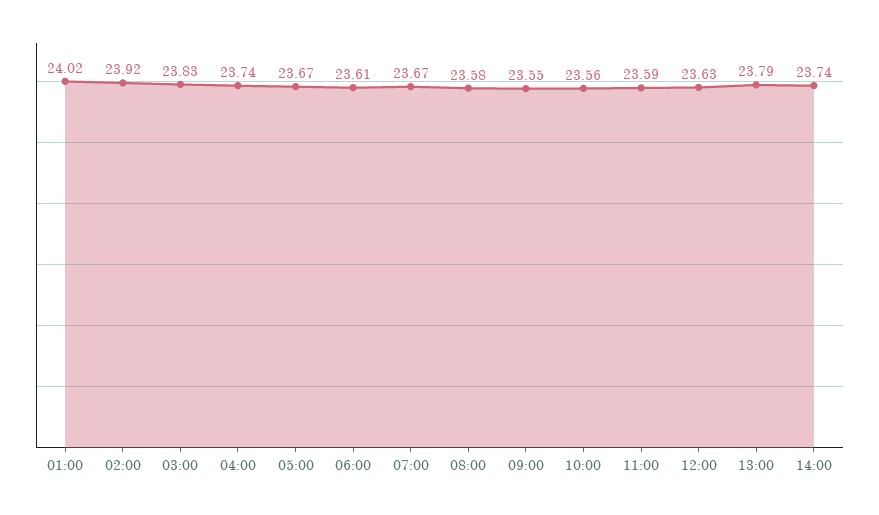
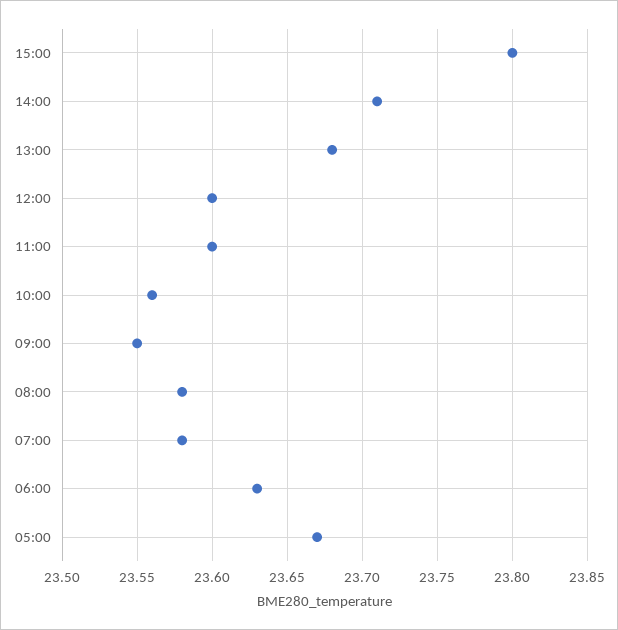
01:00: 24.02 -> none
02:00: 23.92 -> none
03:00: 23.83 -> none
04:00: 23.74 -> none
06:00: 23.61 -> 23.63
07:00: 23.67 -> 23.58
11:00: 23.59 -> 23.6
12:00: 23.63 -> 23.6
13:00: 23.79 -> 23.68
14:00: 23.74 -> 23.71
15:00: none -> 23.8

